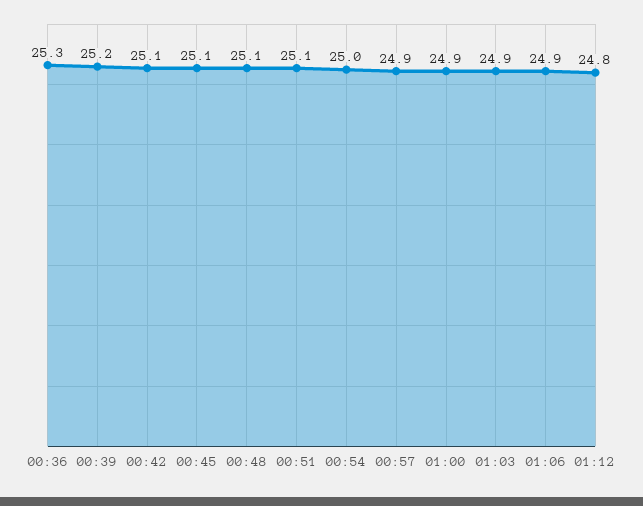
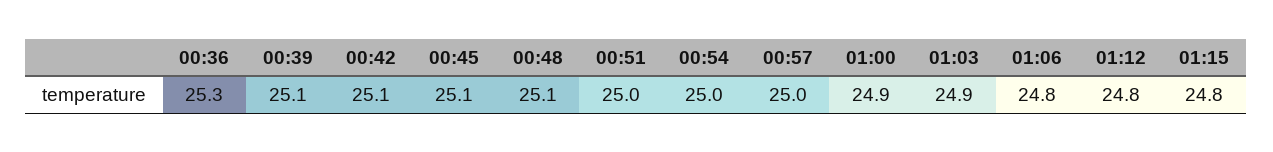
00:39: 25.2 -> 25.1
00:51: 25.1 -> 25
00:57: 24.9 -> 25
01:06: 24.9 -> 24.8
01:15: none -> 24.8

